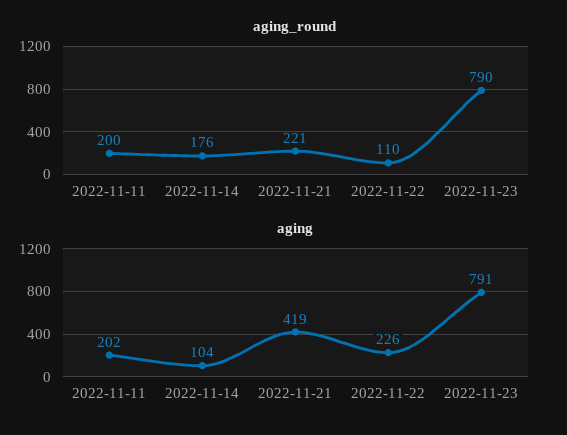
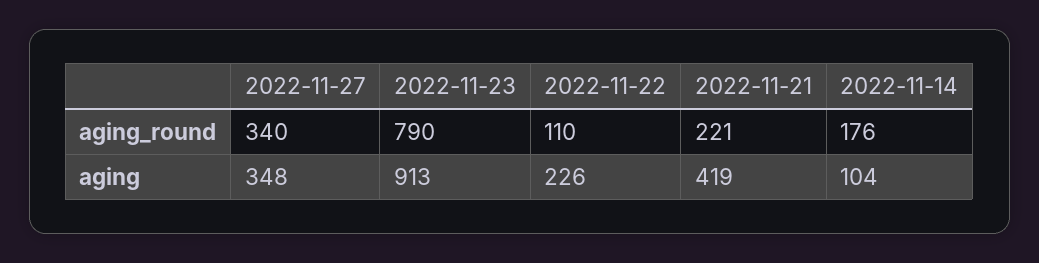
aging_round, 2022-11-11: 200 -> none
aging, 2022-11-11: 202 -> none
aging, 2022-11-23: 791 -> 913
aging_round, 2022-11-27: none -> 340
aging, 2022-11-27: none -> 348

